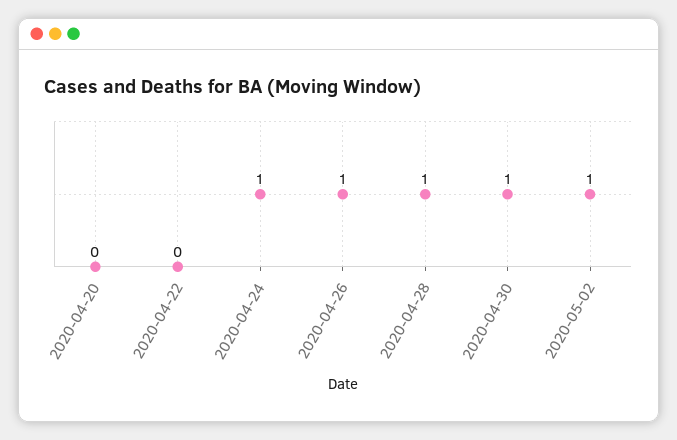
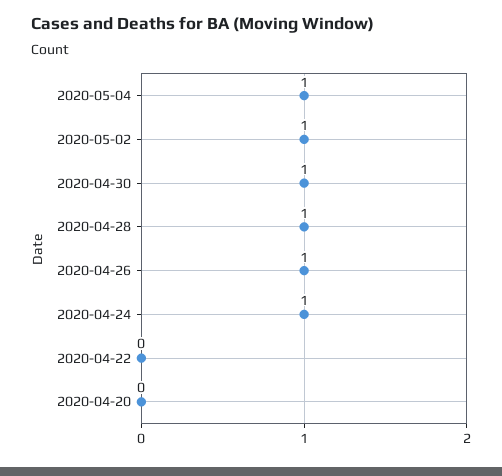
2020-05-04: none -> 1

